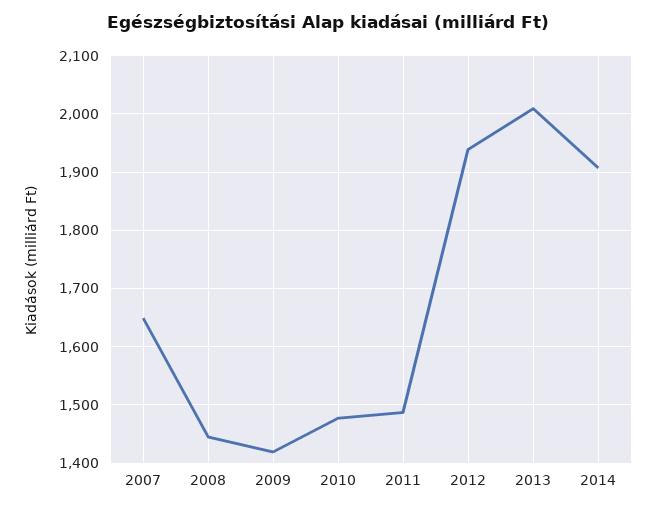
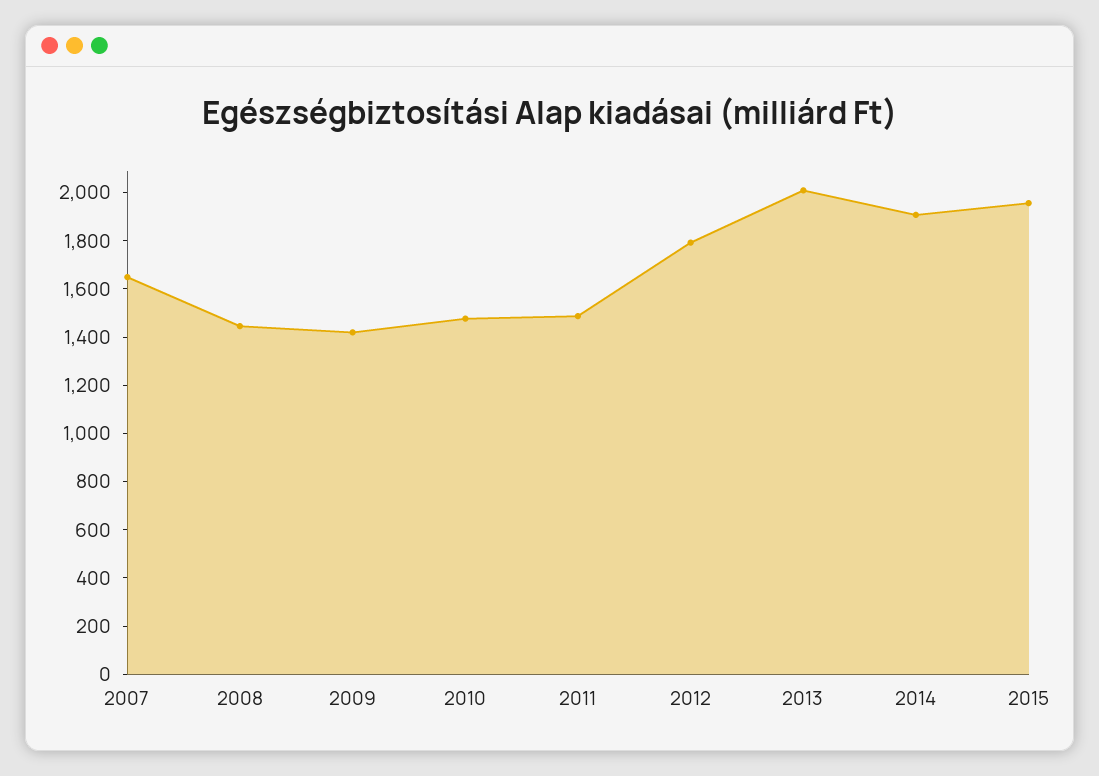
2012: 1940 -> 1800
2015: none -> 1950

